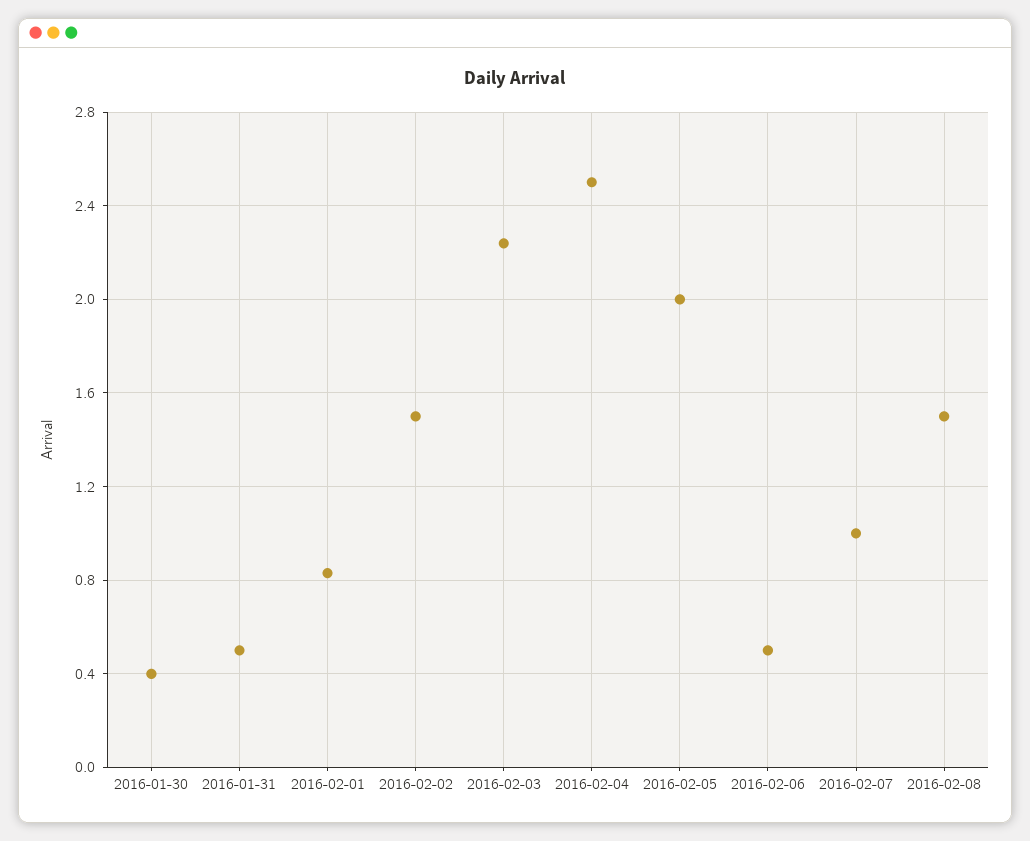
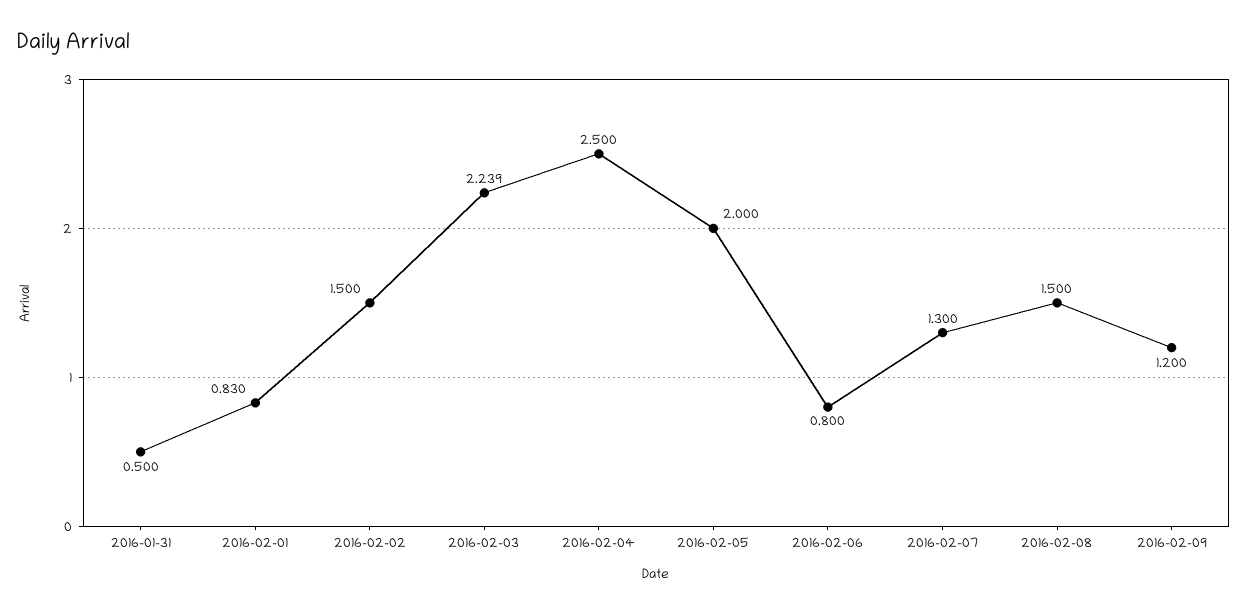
2016-01-30: 0.4 -> none
2016-02-06: 0.5 -> 0.8
2016-02-07: 1 -> 1.3
2016-02-09: none -> 1.2

